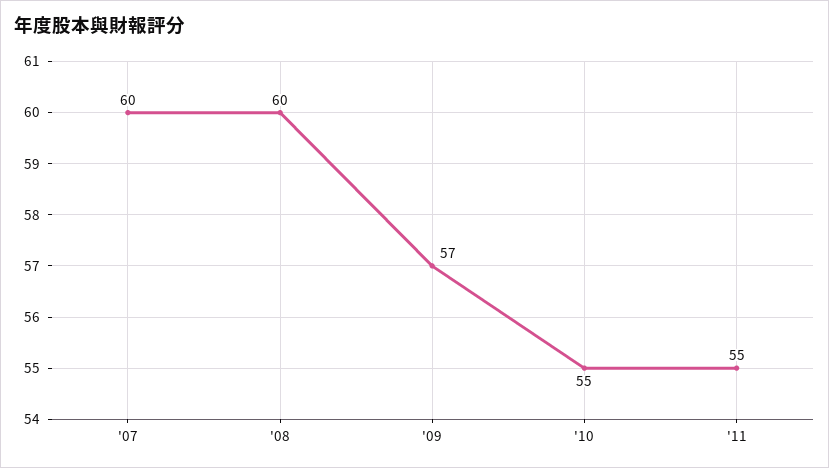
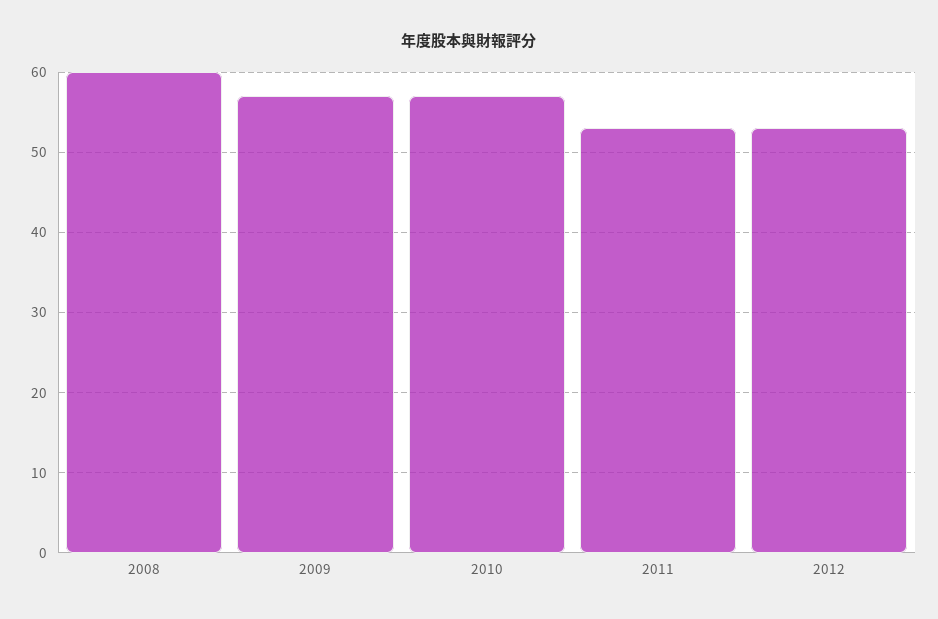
'07: 60 -> none
'10: 55 -> 57
'11: 55 -> 53
2012: none -> 53

